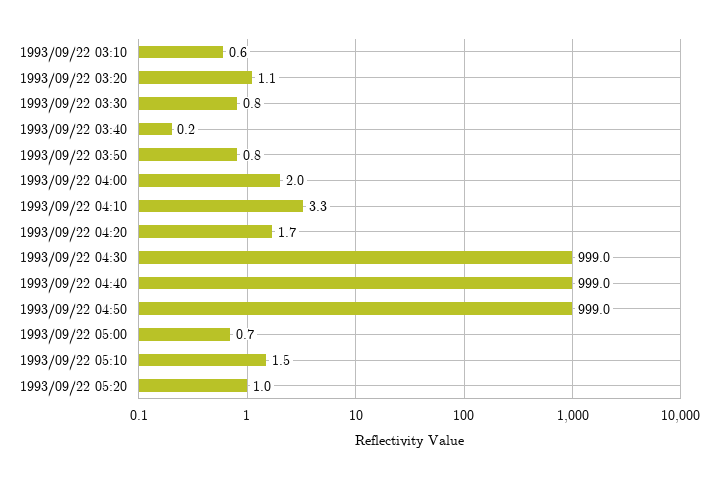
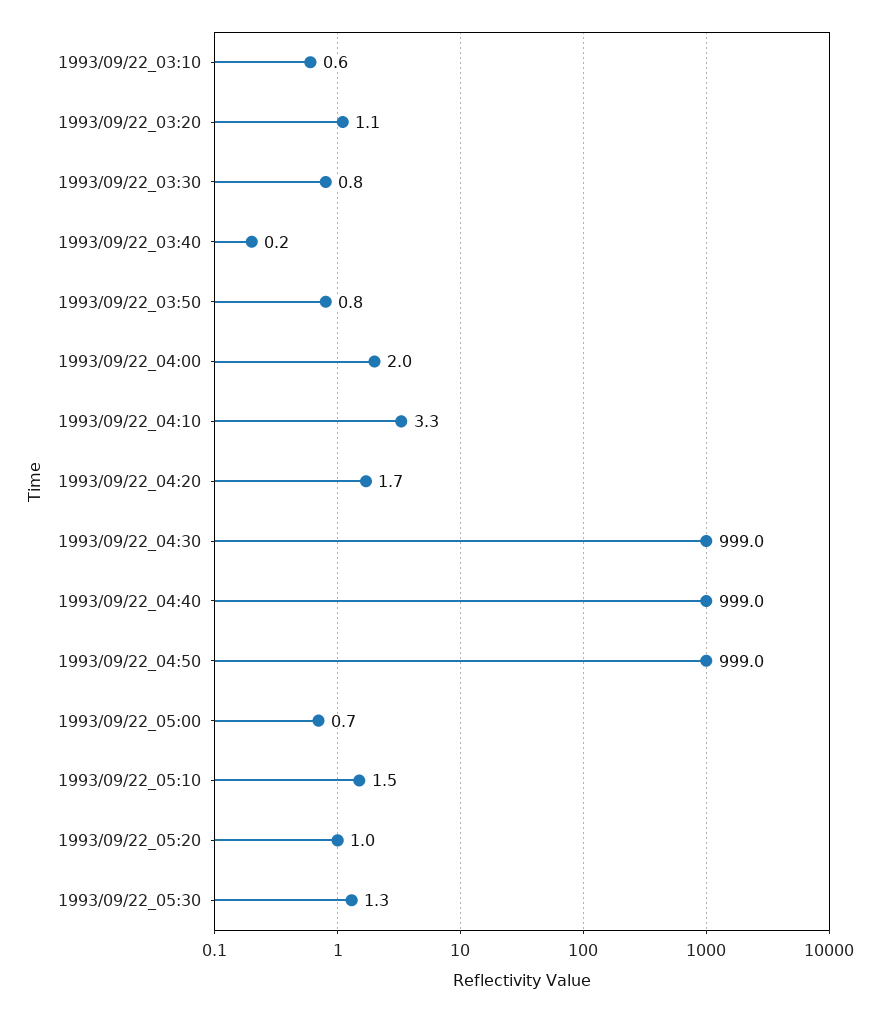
1993/09/22_05:30: none -> 1.3

